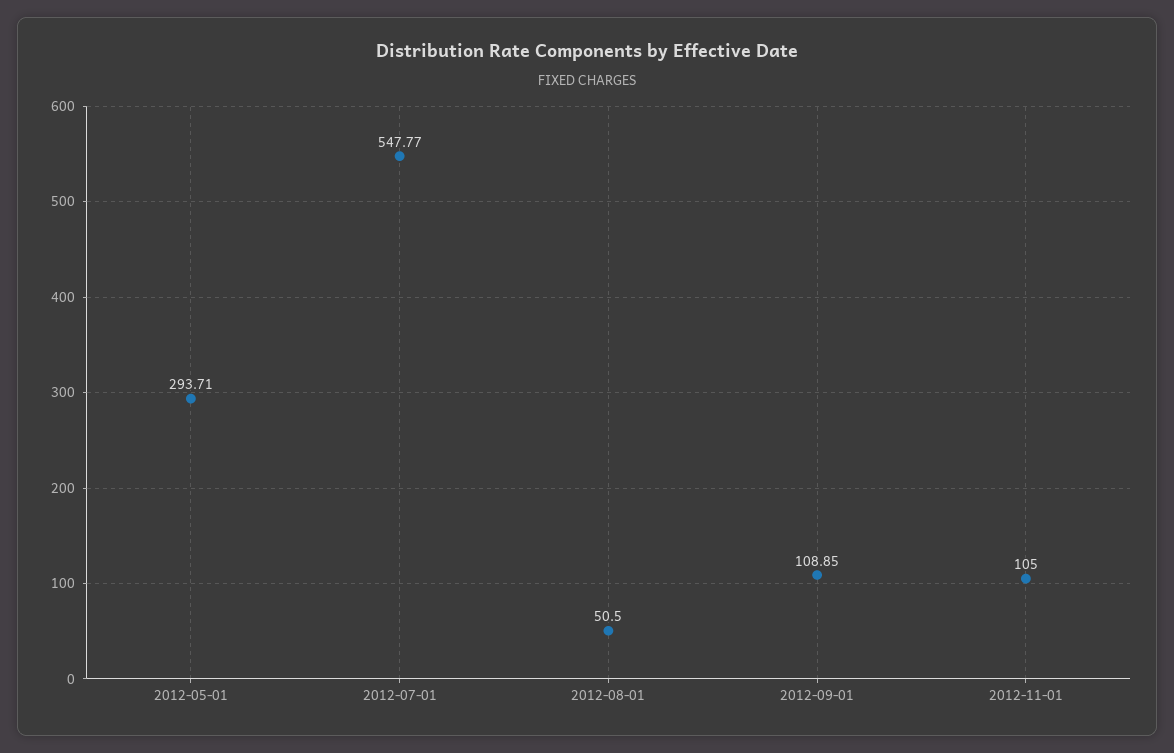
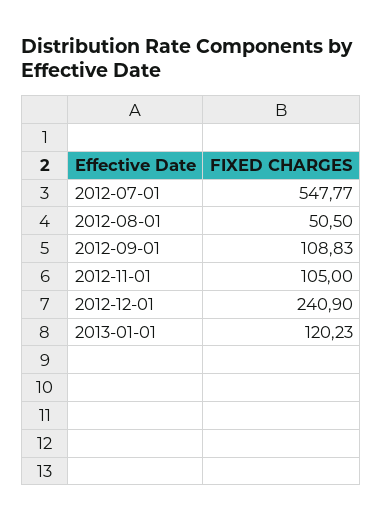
2012-05-01: 293.71 -> none
2012-09-01: 108.85 -> 108.83
2012-12-01: none -> 240.9
2013-01-01: none -> 120.23

